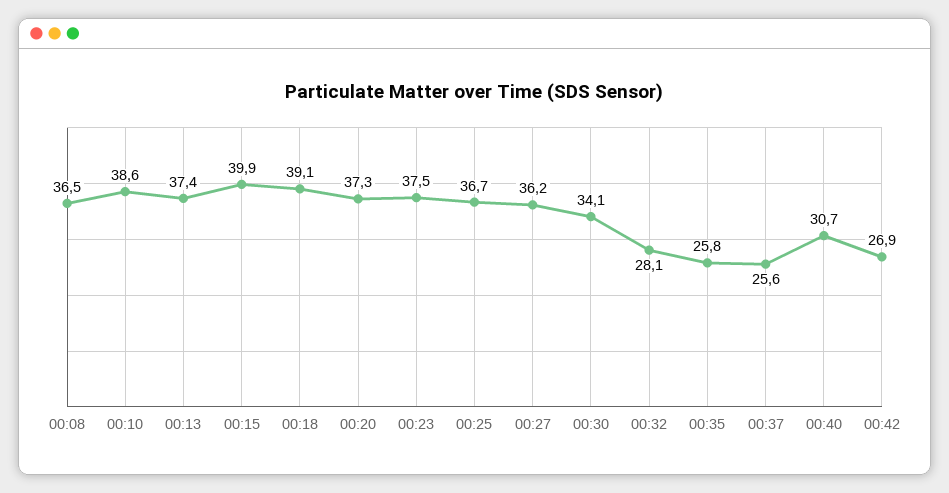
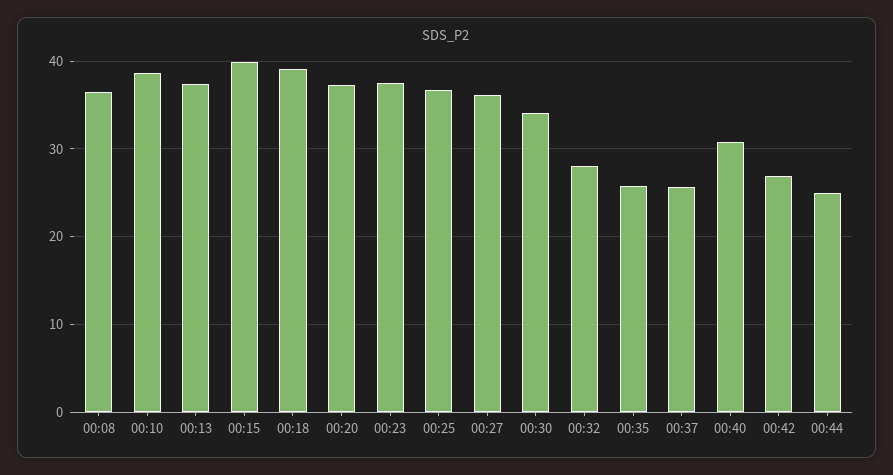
00:44: none -> 25

